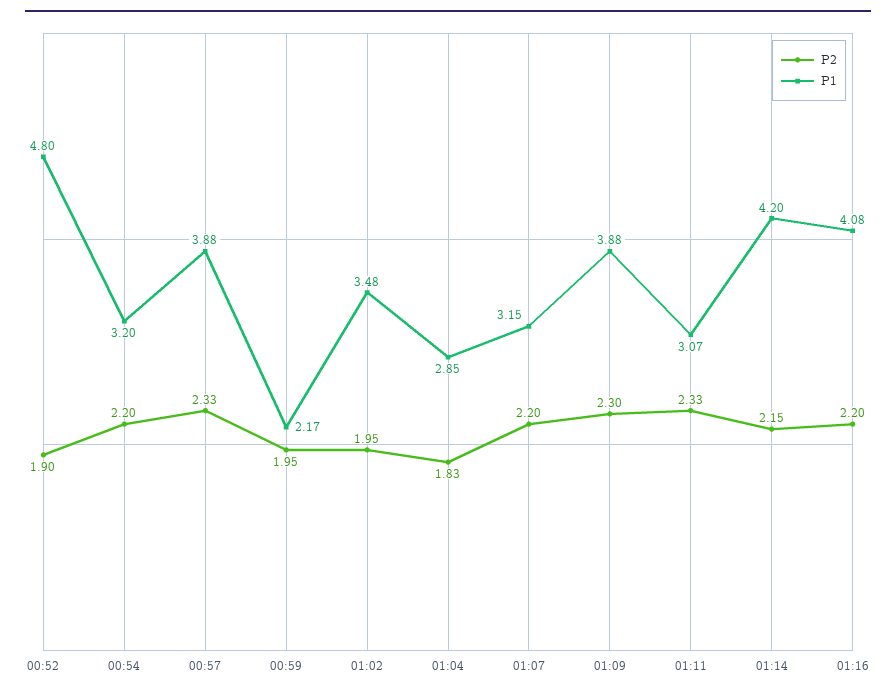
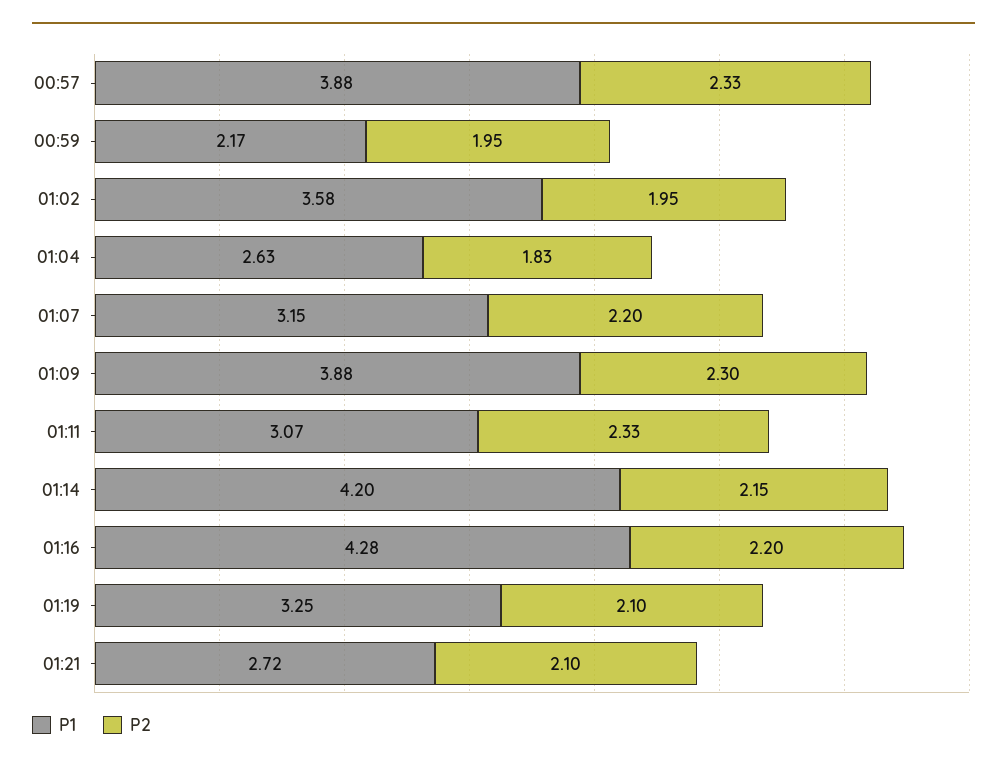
P2, 00:52: 1.9 -> none
P1, 00:52: 4.8 -> none
P2, 00:54: 2.2 -> none
P1, 00:54: 3.2 -> none
P1, 01:02: 3.48 -> 3.58
P1, 01:04: 2.85 -> 2.63
P1, 01:16: 4.08 -> 4.28
P1, 01:19: none -> 3.25
P2, 01:19: none -> 2.1
P1, 01:21: none -> 2.72
P2, 01:21: none -> 2.1

